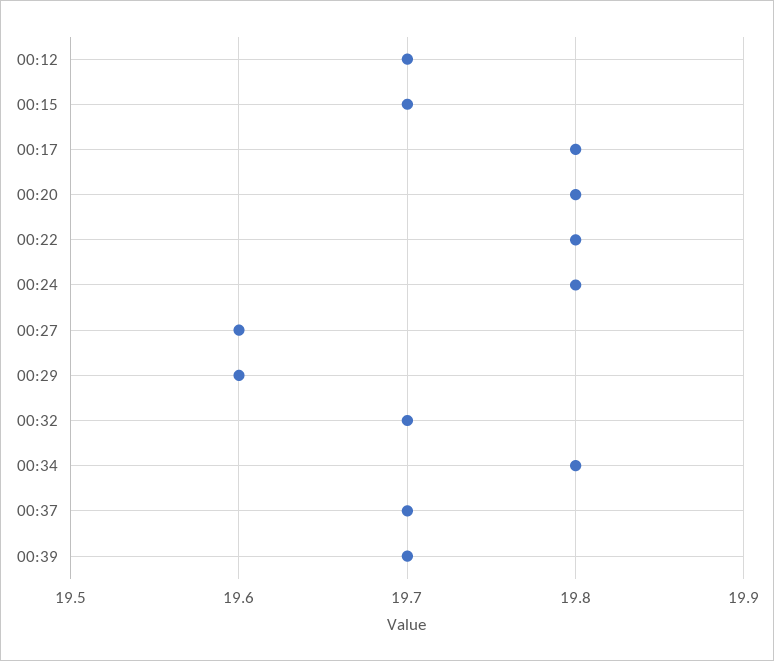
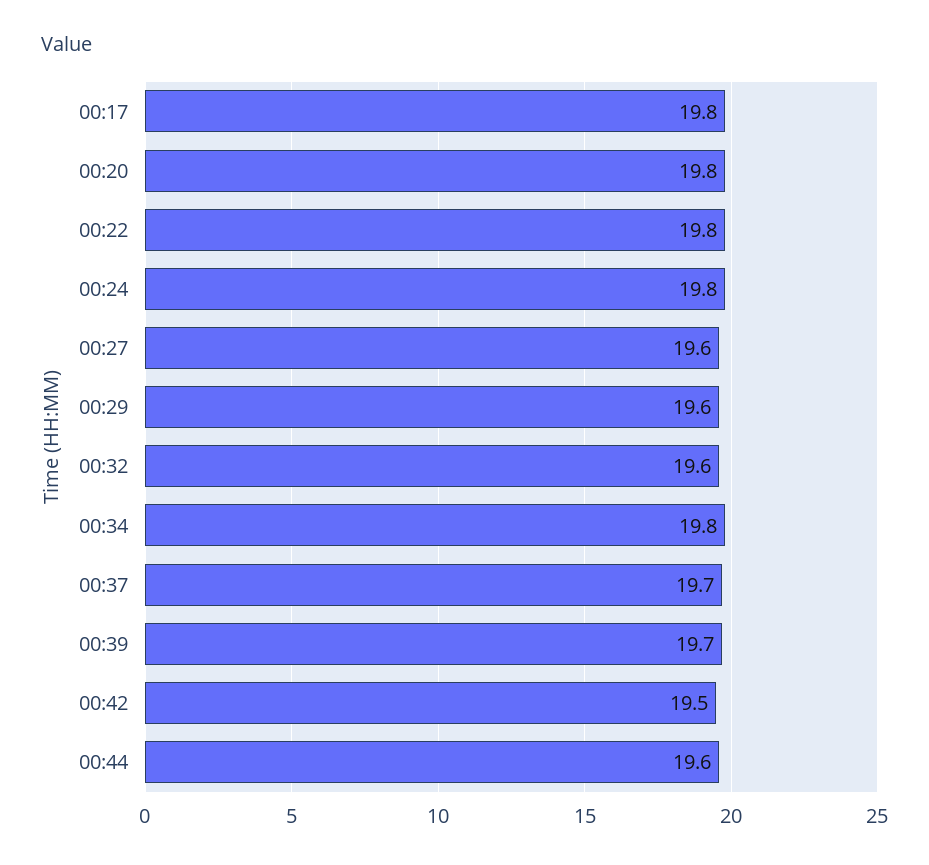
00:12: 19.7 -> none
00:15: 19.7 -> none
00:32: 19.7 -> 19.6
00:42: none -> 19.5
00:44: none -> 19.6

